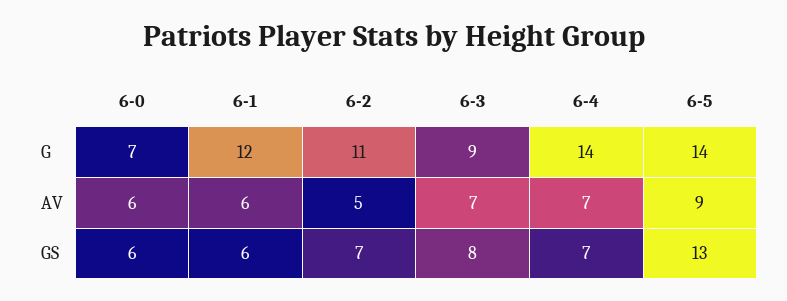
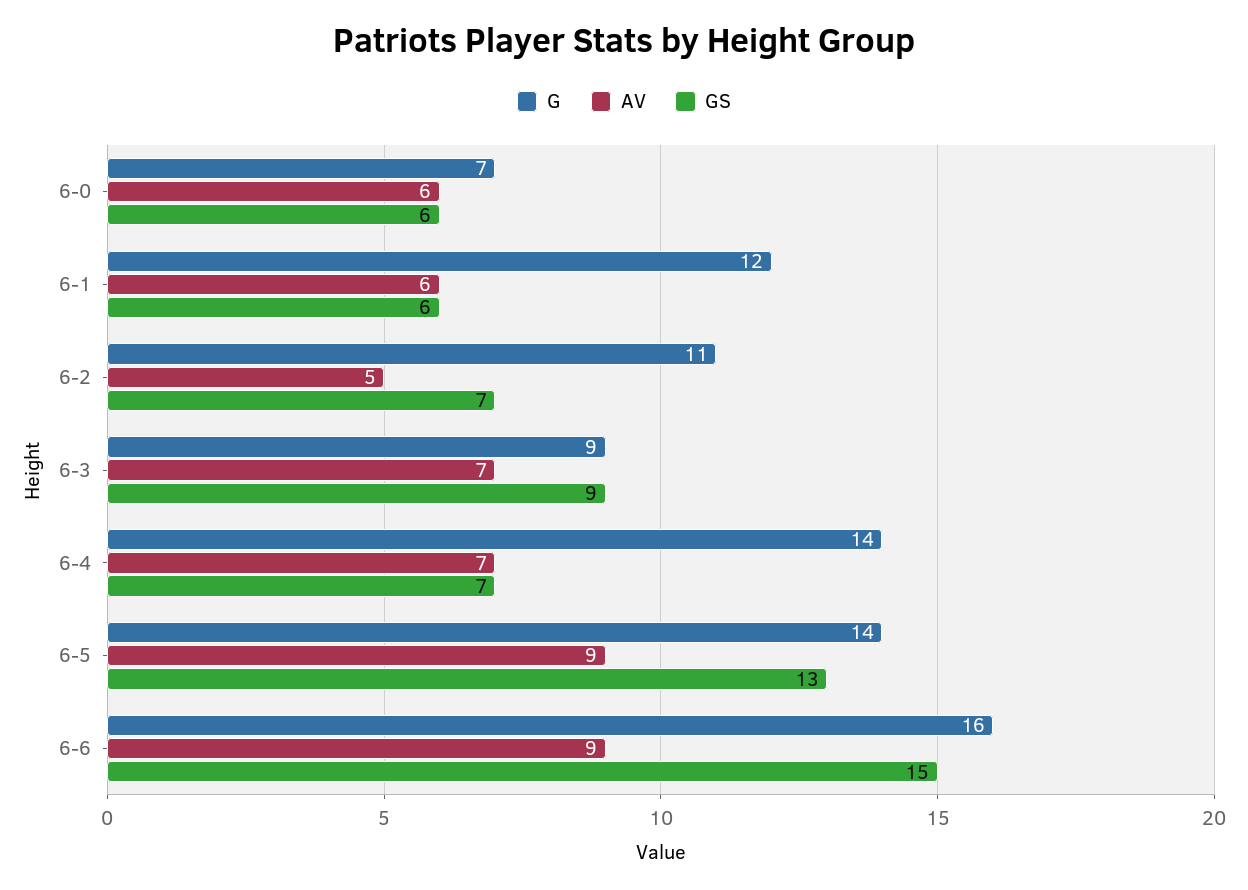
GS, 6-3: 8 -> 9
G, 6-6: none -> 16
AV, 6-6: none -> 9
GS, 6-6: none -> 15

